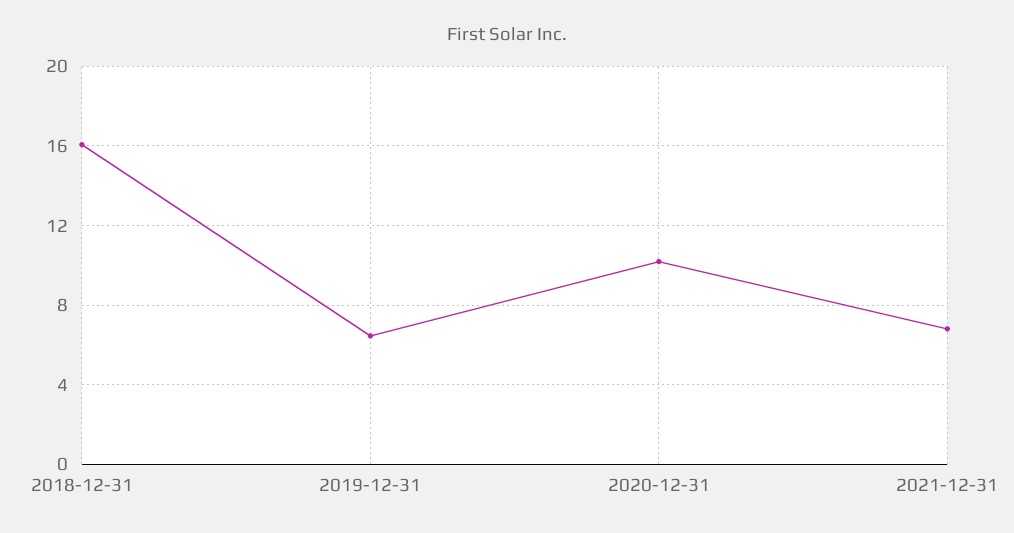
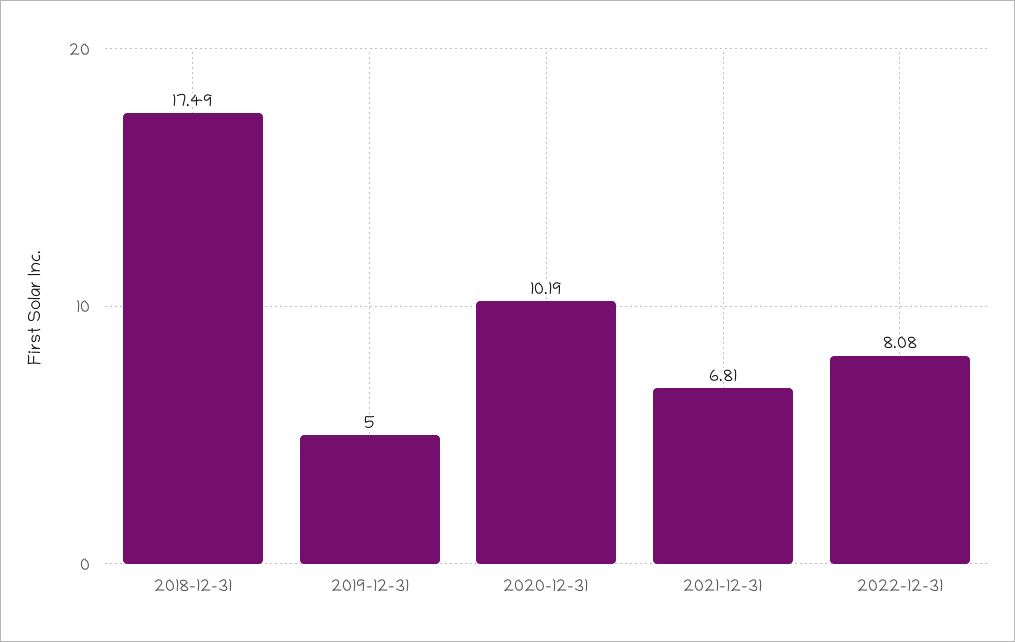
2018-12-31: 16 -> 17.49
2019-12-31: 6.5 -> 5
2022-12-31: none -> 8.08

